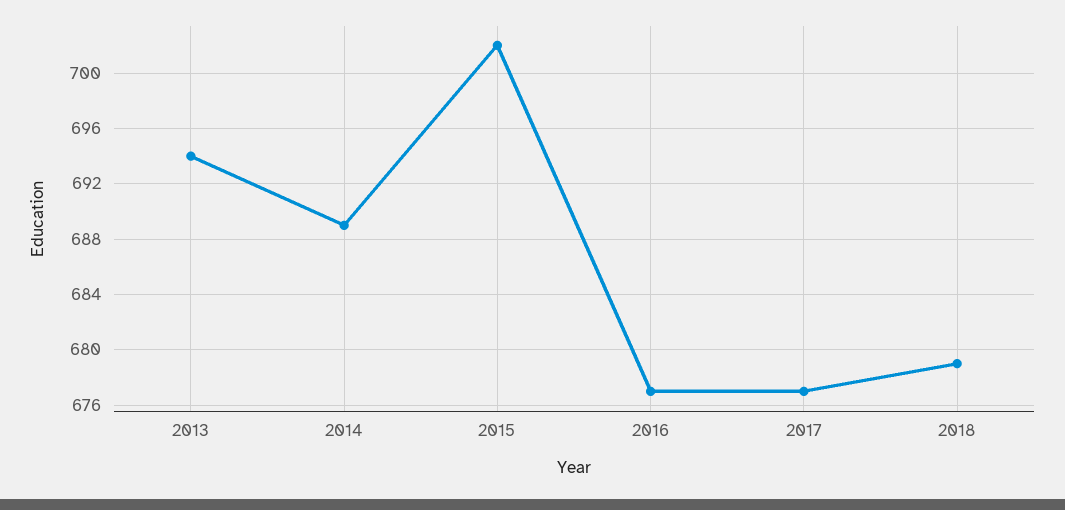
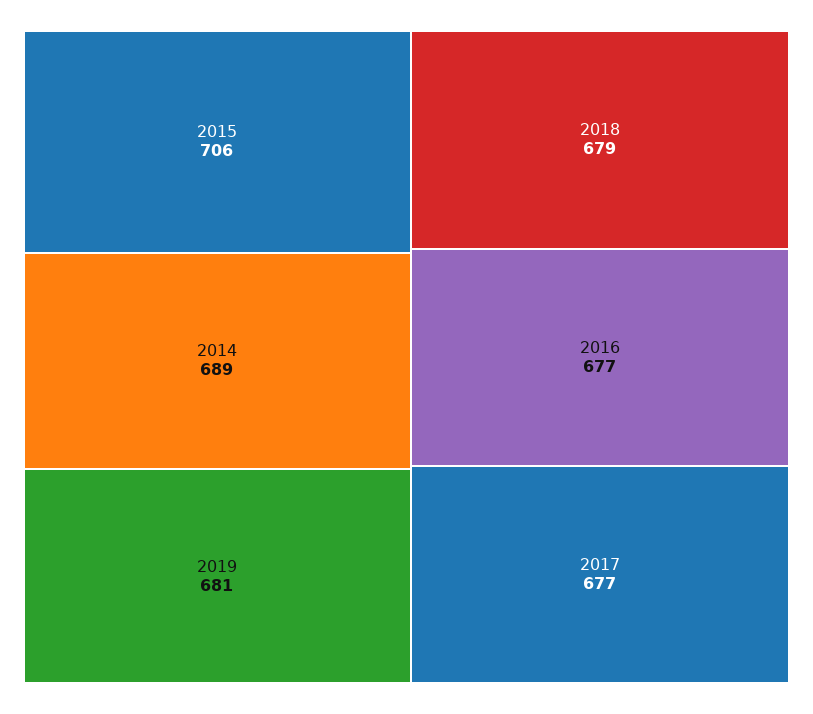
2013: 694 -> none
2015: 702 -> 706
2019: none -> 681

